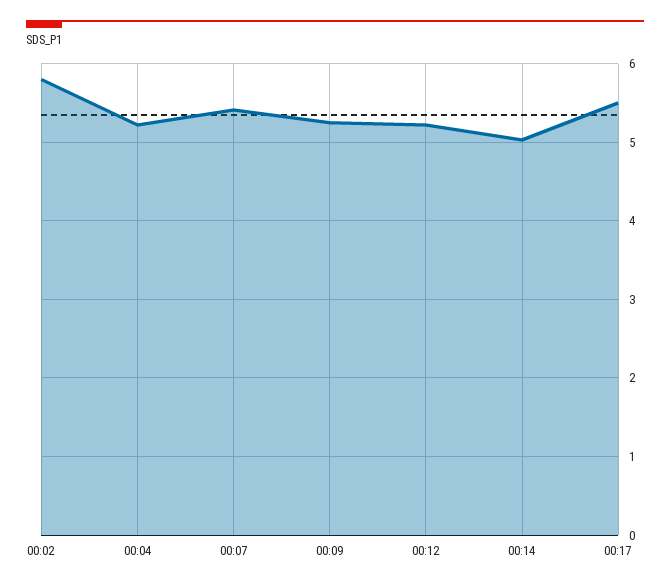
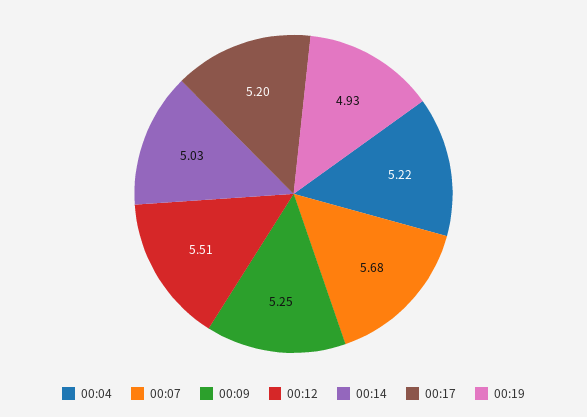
00:02: 5.8 -> none
00:07: 5.4 -> 5.68
00:12: 5.2 -> 5.51
00:17: 5.5 -> 5.2
00:19: none -> 4.93

